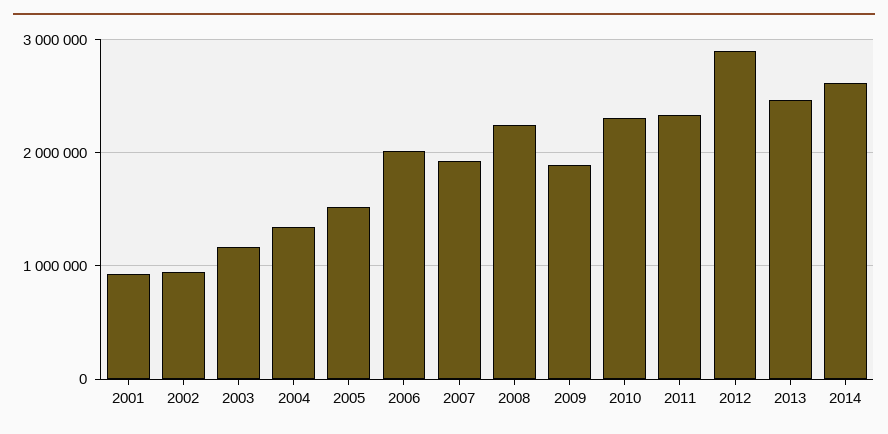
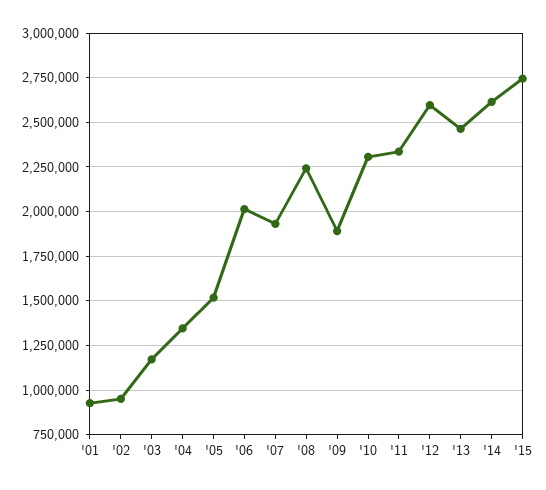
2012: 2900000 -> 2600000
'15: none -> 2750000

